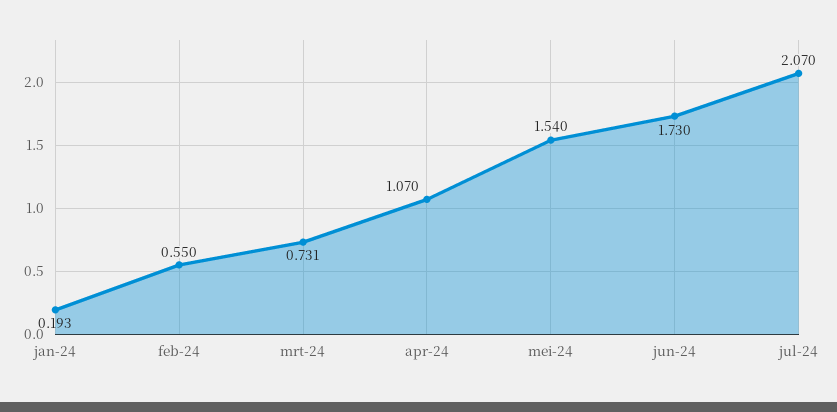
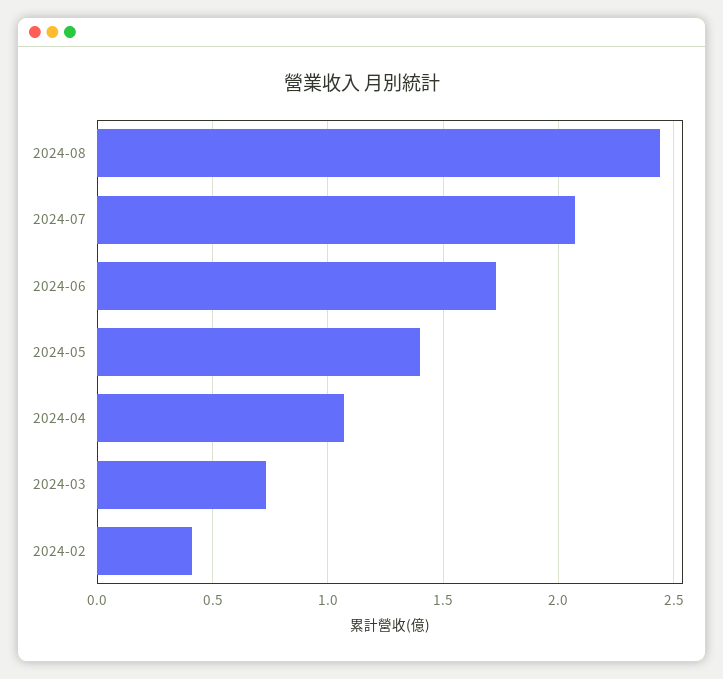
jan-24: 0.193 -> none
feb-24: 0.55 -> 0.4
mei-24: 1.54 -> 1.4
2024-08: none -> 2.45

